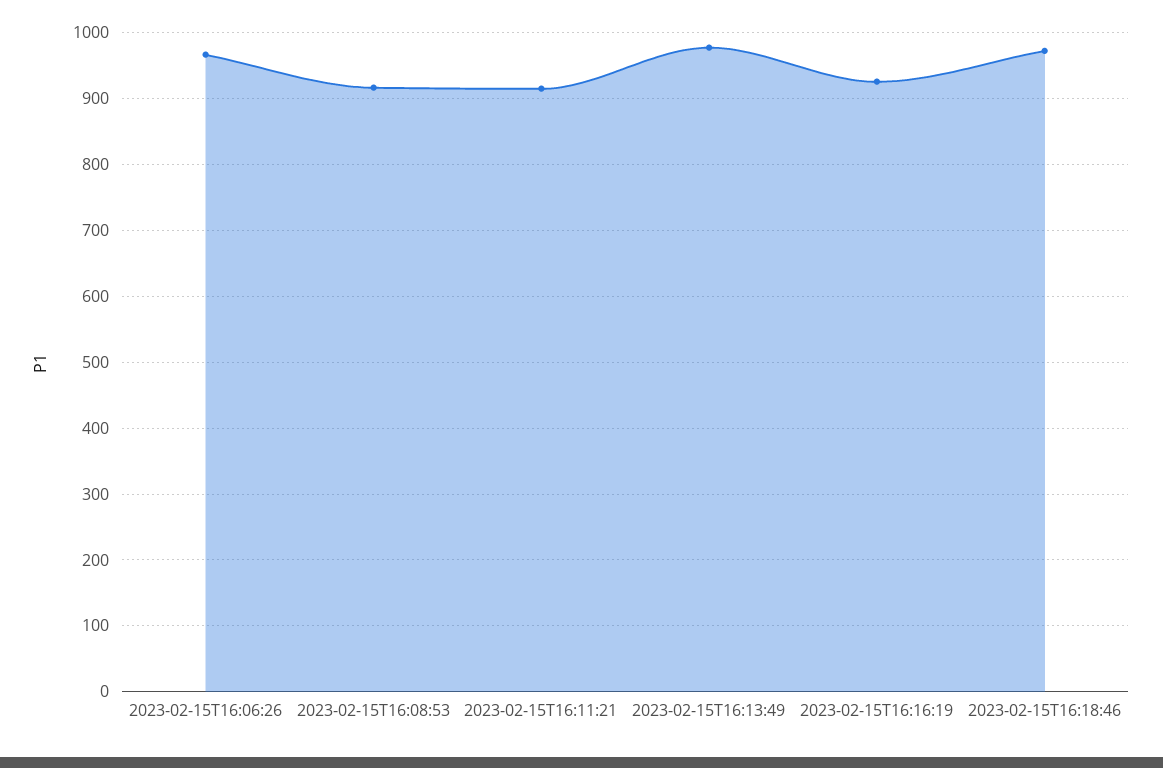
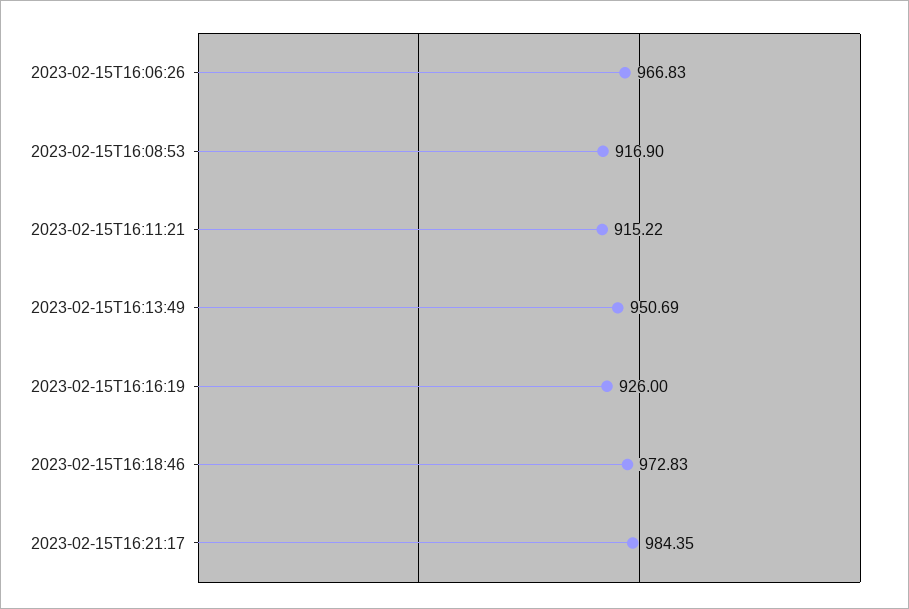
2023-02-15T16:13:49: 980 -> 950.69
2023-02-15T16:21:17: none -> 984.35

